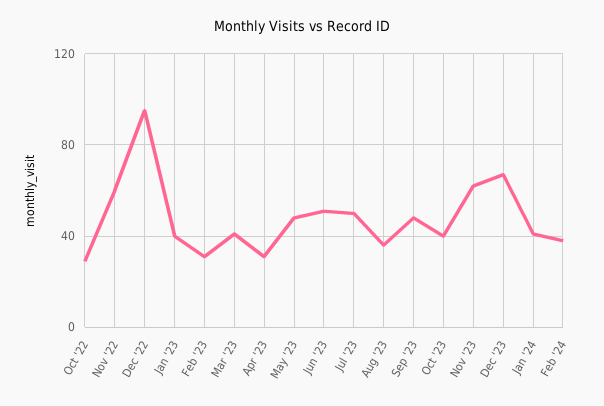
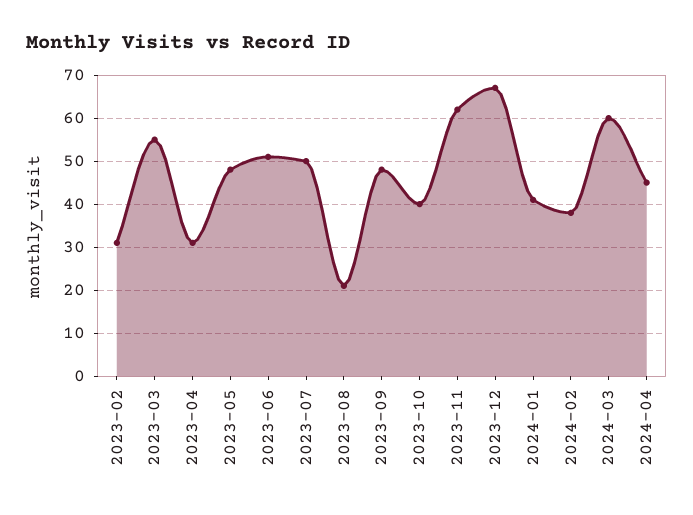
Oct '22: 30 -> none
Nov '22: 60 -> none
Dec '22: 95 -> none
Jan '23: 40 -> none
Mar '23: 40 -> 55
Aug '23: 35 -> 20
2024-03: none -> 60
2024-04: none -> 45

